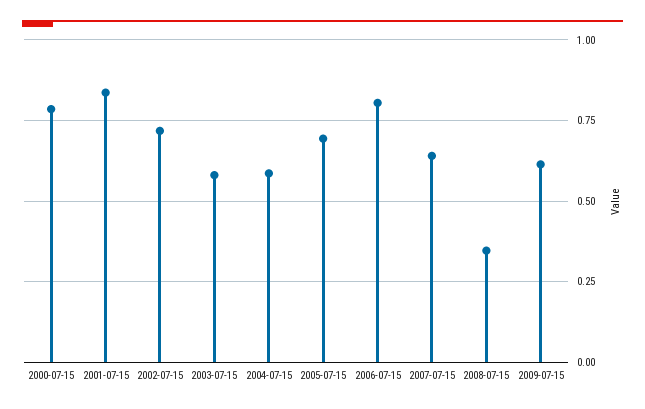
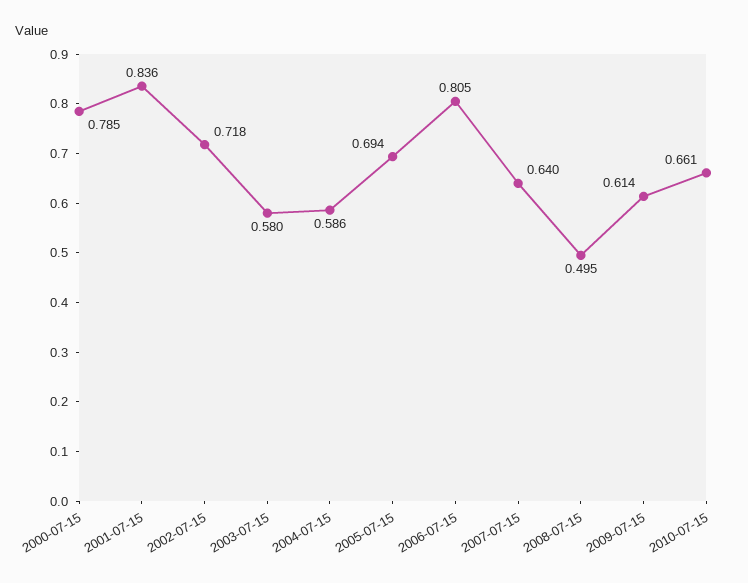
2008-07-15: 0.35 -> 0.495
2010-07-15: none -> 0.661

